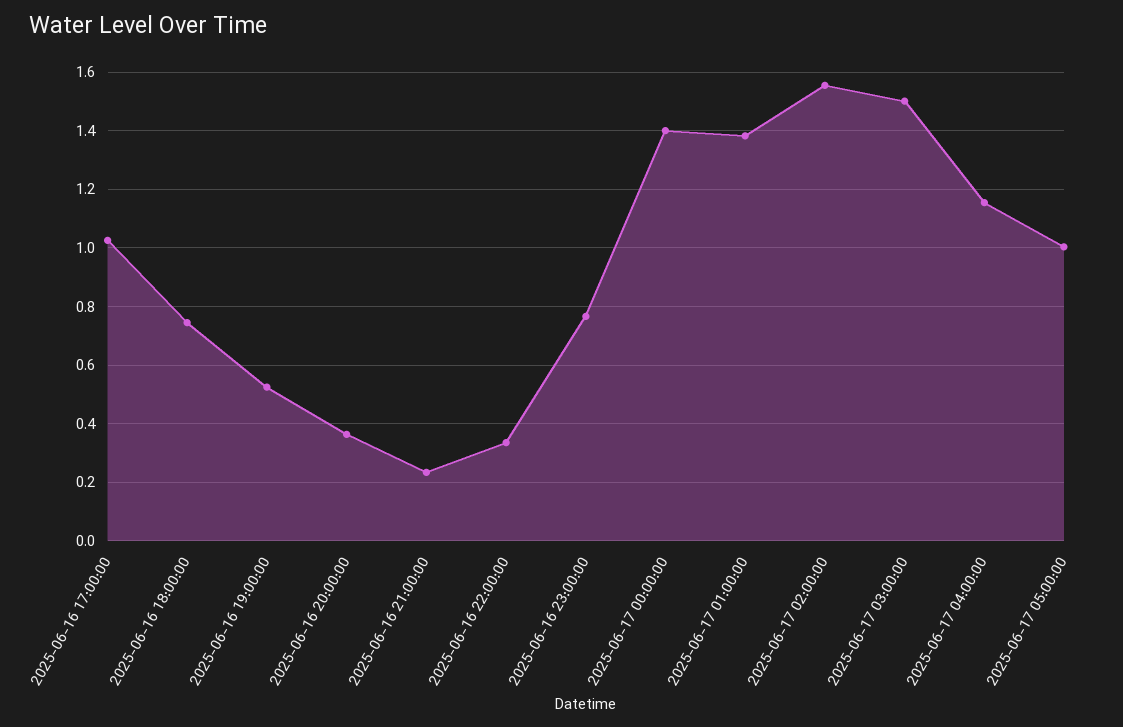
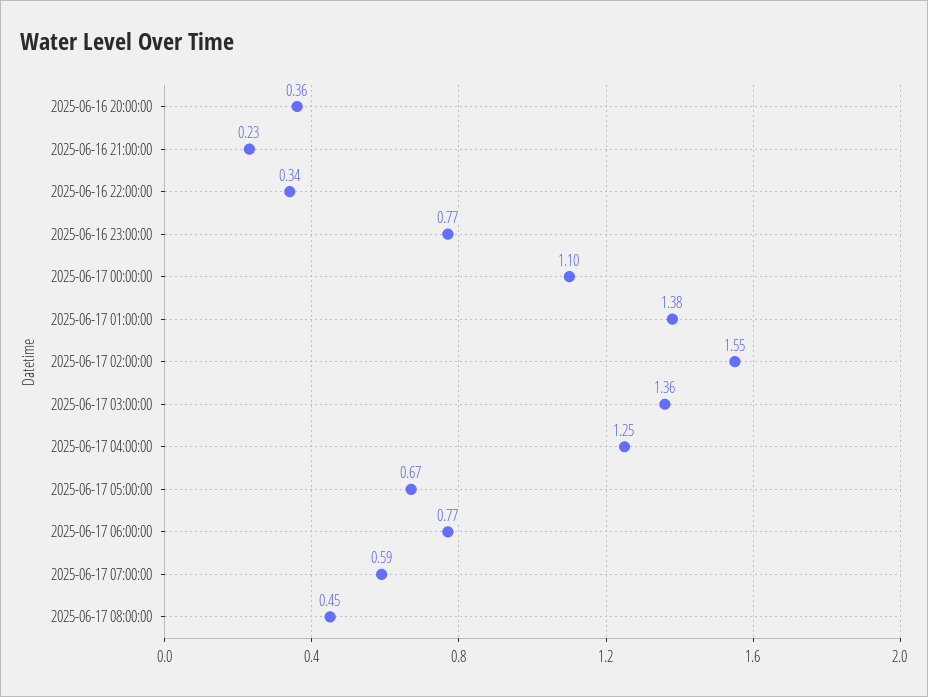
2025-06-16 17:00:00: 1.025 -> none
2025-06-16 18:00:00: 0.75 -> none
2025-06-16 19:00:00: 0.525 -> none
2025-06-17 00:00:00: 1.4 -> 1.1
2025-06-17 03:00:00: 1.5 -> 1.36
2025-06-17 04:00:00: 1.15 -> 1.25
2025-06-17 05:00:00: 1 -> 0.67
2025-06-17 06:00:00: none -> 0.77
2025-06-17 07:00:00: none -> 0.59
2025-06-17 08:00:00: none -> 0.45

